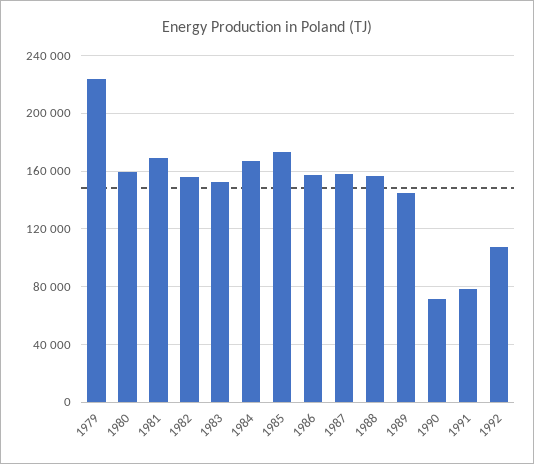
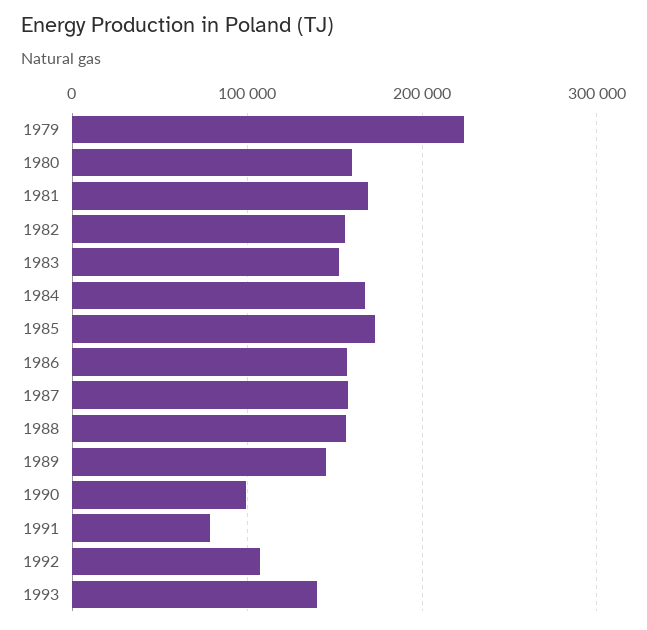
1990: 70000 -> 100000
1993: none -> 140000

